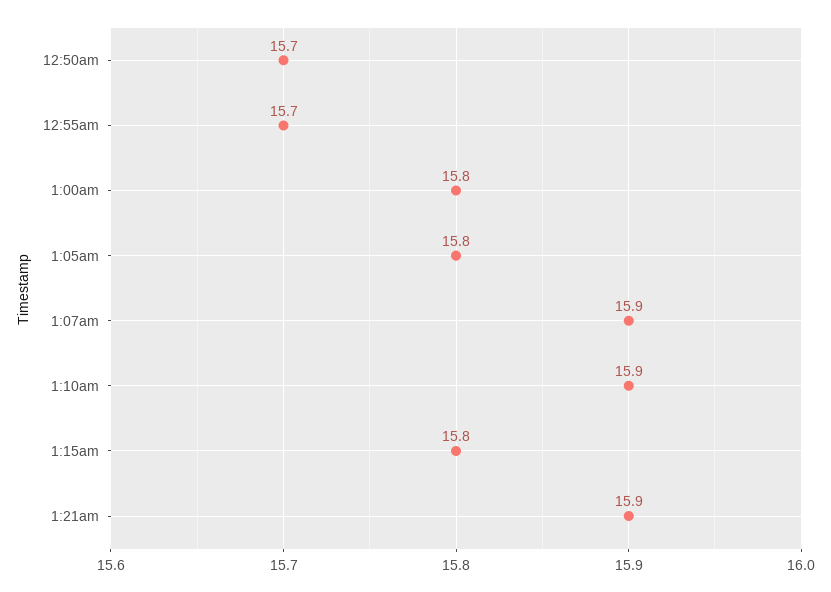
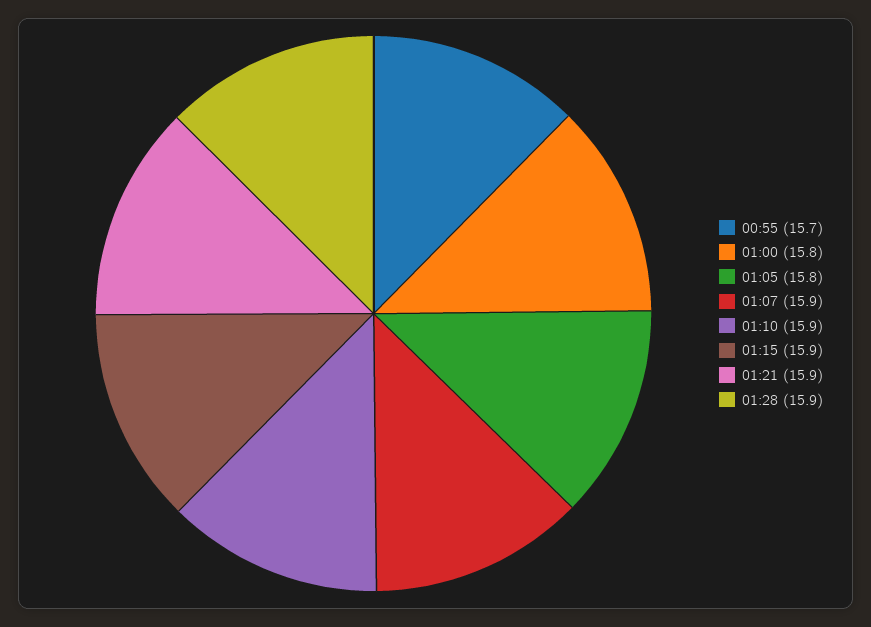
12:50am: 15.7 -> none
1:15am: 15.8 -> 15.9
01:28: none -> 15.9

